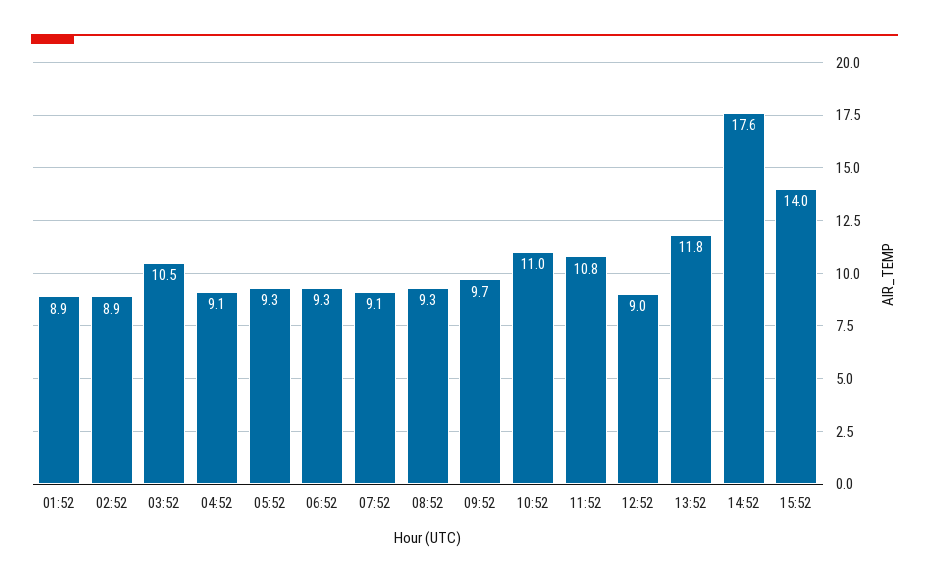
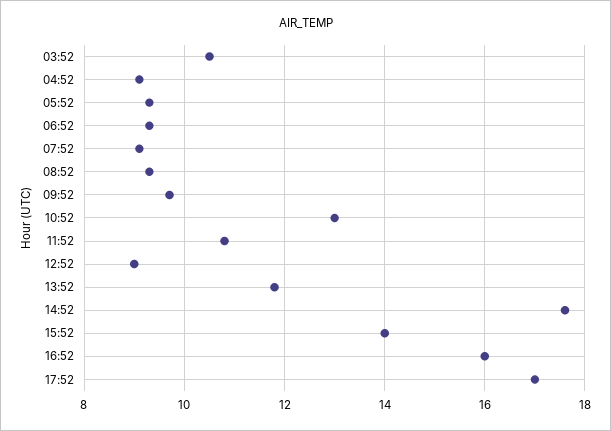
01:52: 8.9 -> none
02:52: 8.9 -> none
10:52: 11 -> 13
16:52: none -> 16
17:52: none -> 17

